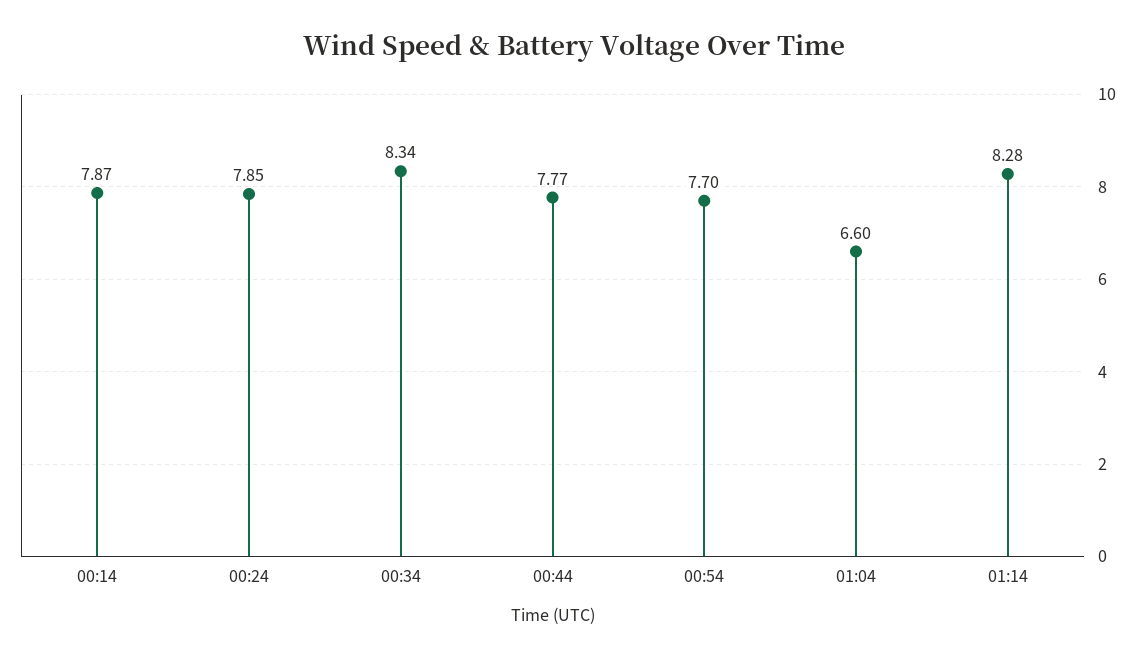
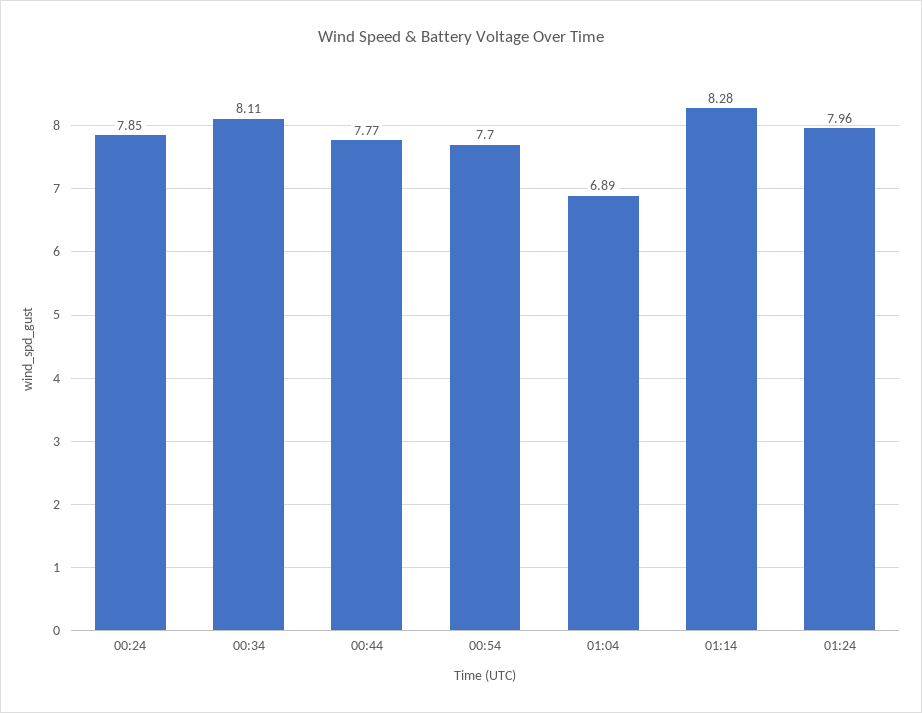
00:14: 7.87 -> none
00:34: 8.34 -> 8.11
01:04: 6.6 -> 6.89
01:24: none -> 7.96

